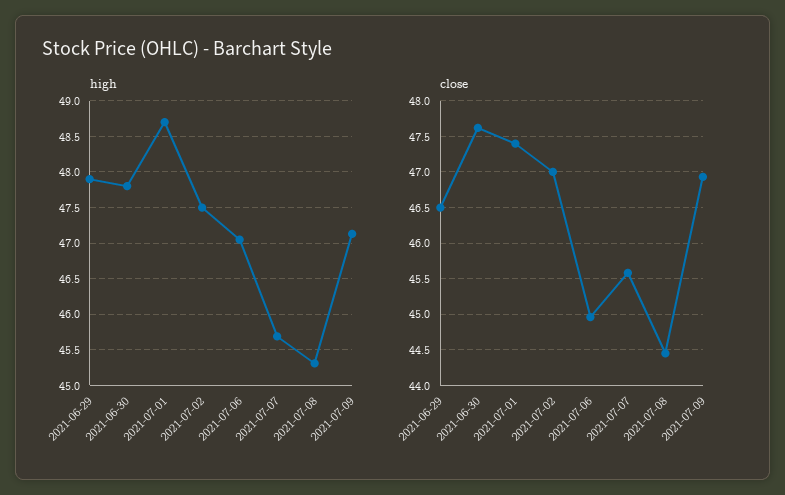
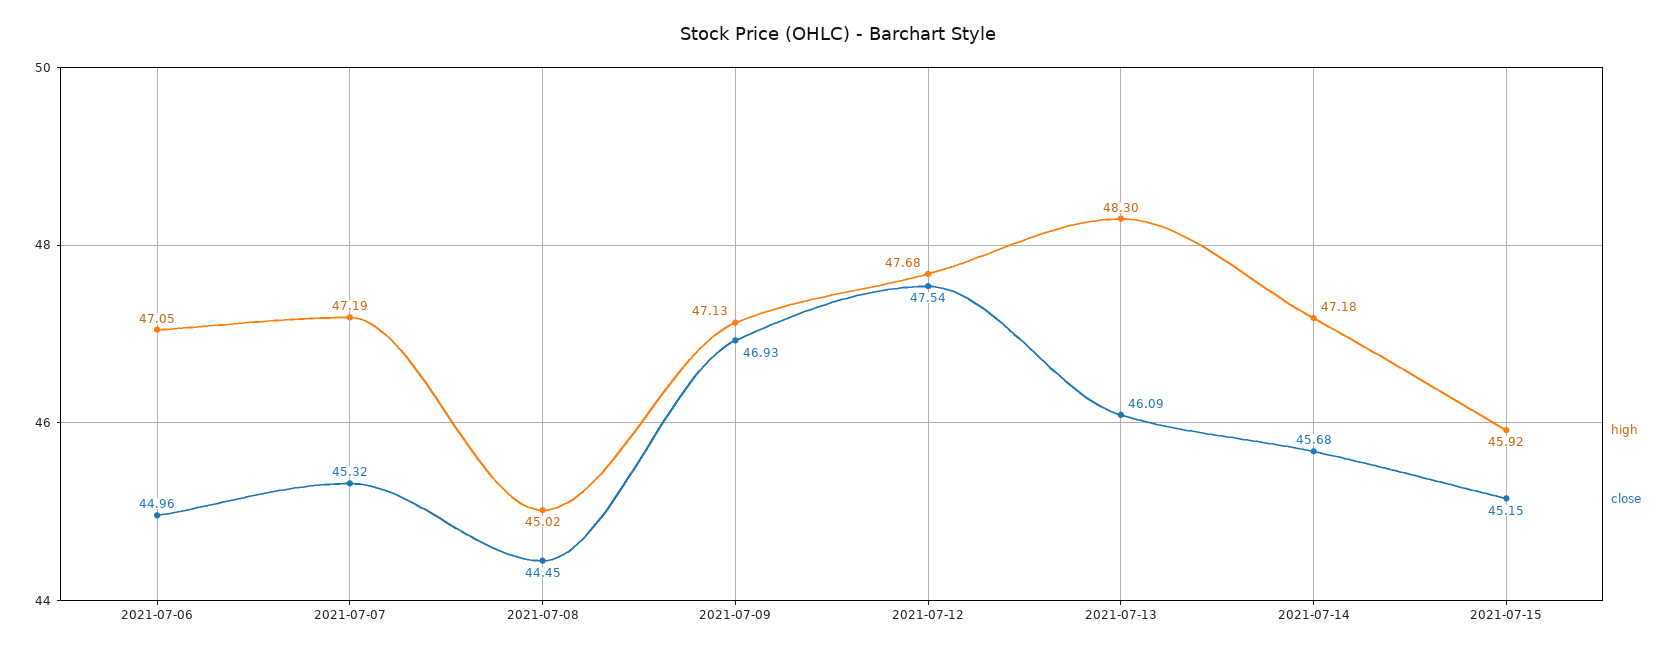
high, 2021-06-29: 47.9 -> none
high, 2021-06-30: 47.8 -> none
high, 2021-07-01: 48.7 -> none
high, 2021-07-02: 47.5 -> none
high, 2021-07-07: 45.7 -> 47.19
high, 2021-07-08: 45.3 -> 45.02
close, 2021-06-29: 46.5 -> none
close, 2021-06-30: 47.6 -> none
close, 2021-07-01: 47.4 -> none
close, 2021-07-02: 47 -> none
close, 2021-07-07: 45.6 -> 45.32
high, 2021-07-12: none -> 47.68
close, 2021-07-12: none -> 47.54
high, 2021-07-13: none -> 48.3
close, 2021-07-13: none -> 46.09
high, 2021-07-14: none -> 47.18
close, 2021-07-14: none -> 45.68
high, 2021-07-15: none -> 45.92
close, 2021-07-15: none -> 45.15

